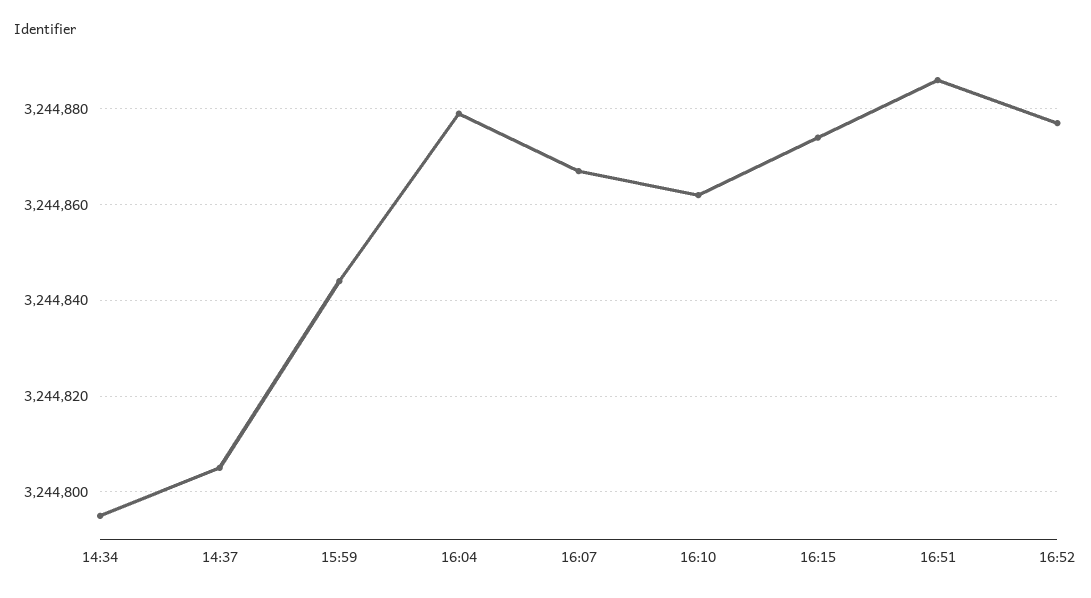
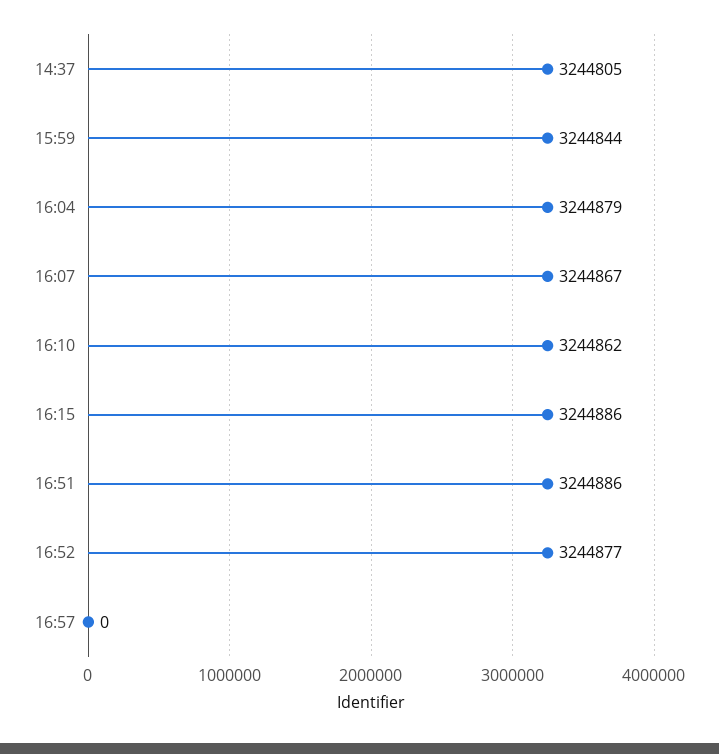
14:34: 3244795 -> none
16:15: 3244875 -> 3244886
16:57: none -> 0

